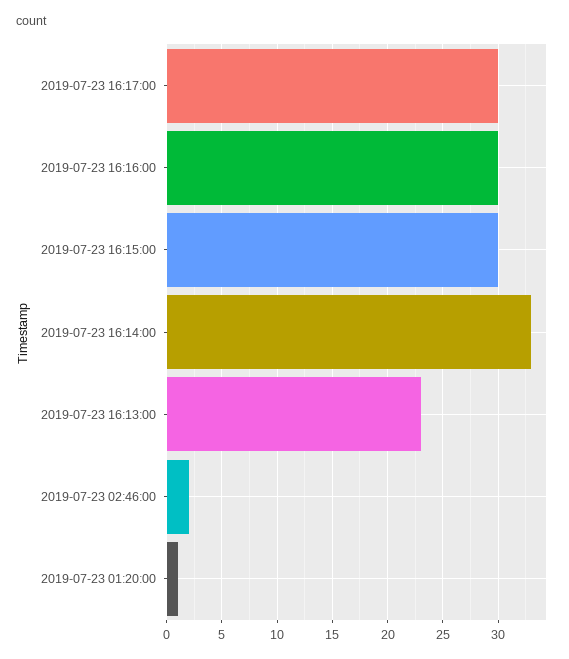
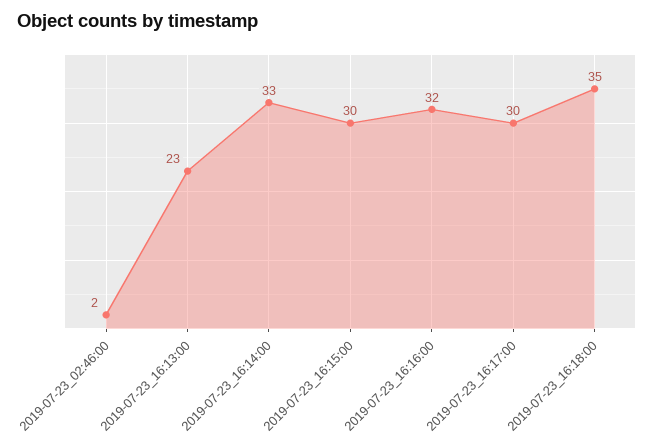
2019-07-23 16:16:00: 30 -> 32
2019-07-23 01:20:00: 1 -> none
2019-07-23_16:18:00: none -> 35

